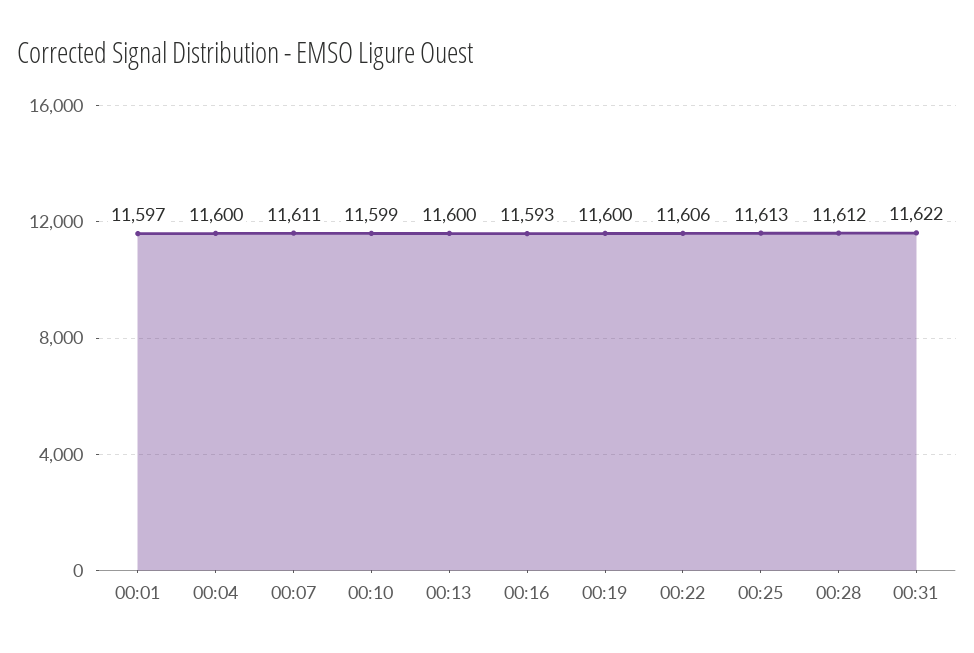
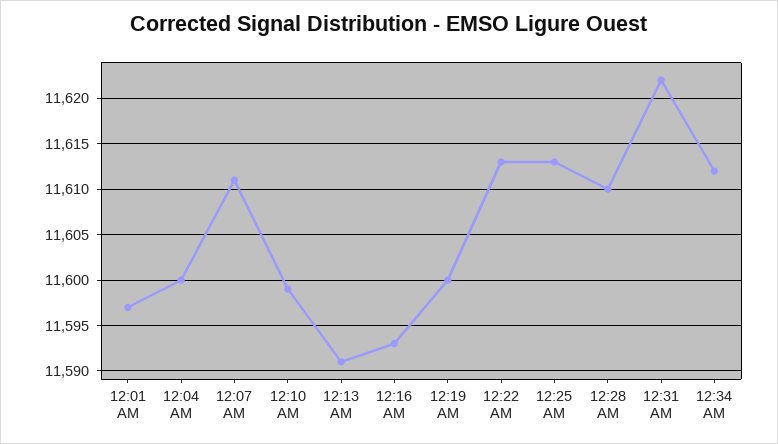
00:13: 11600 -> 11591
00:22: 11606 -> 11613
00:28: 11612 -> 11610
12:34 AM: none -> 11612

